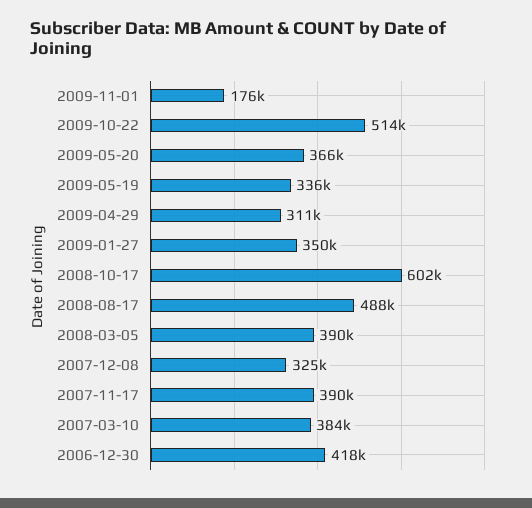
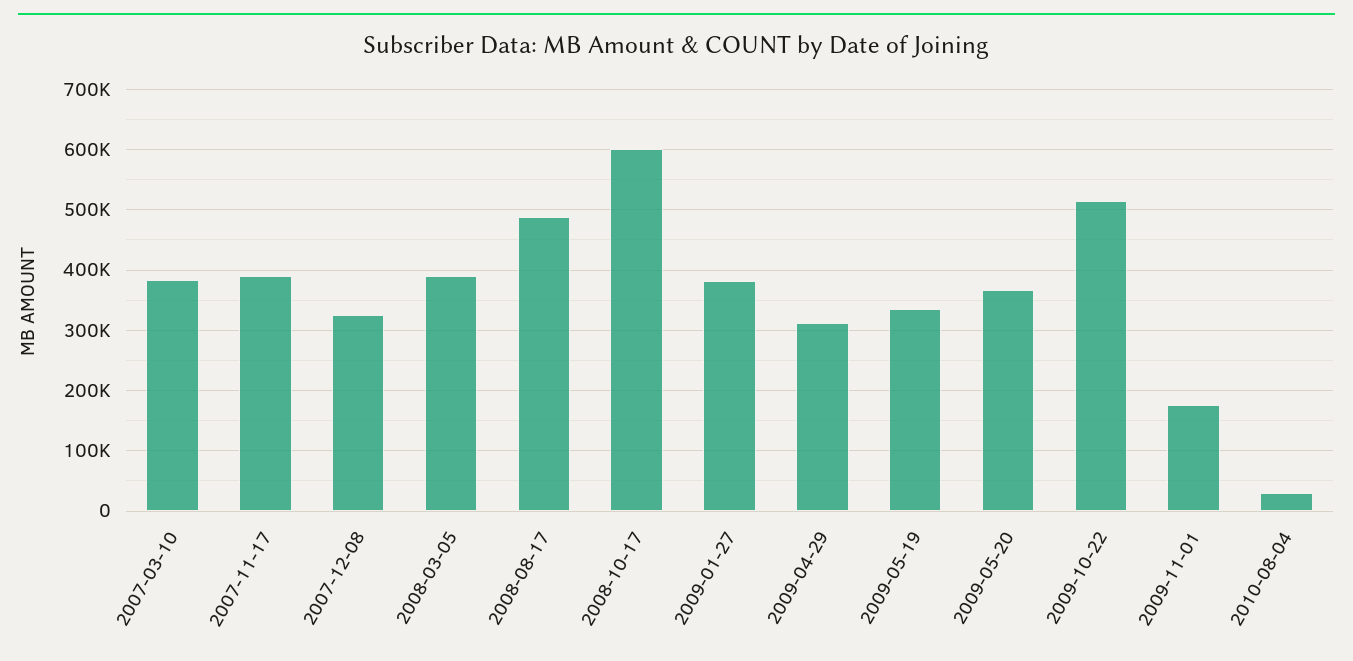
2009-01-27: 350000 -> 380000
2006-12-30: 418000 -> none
2010-08-04: none -> 30000

